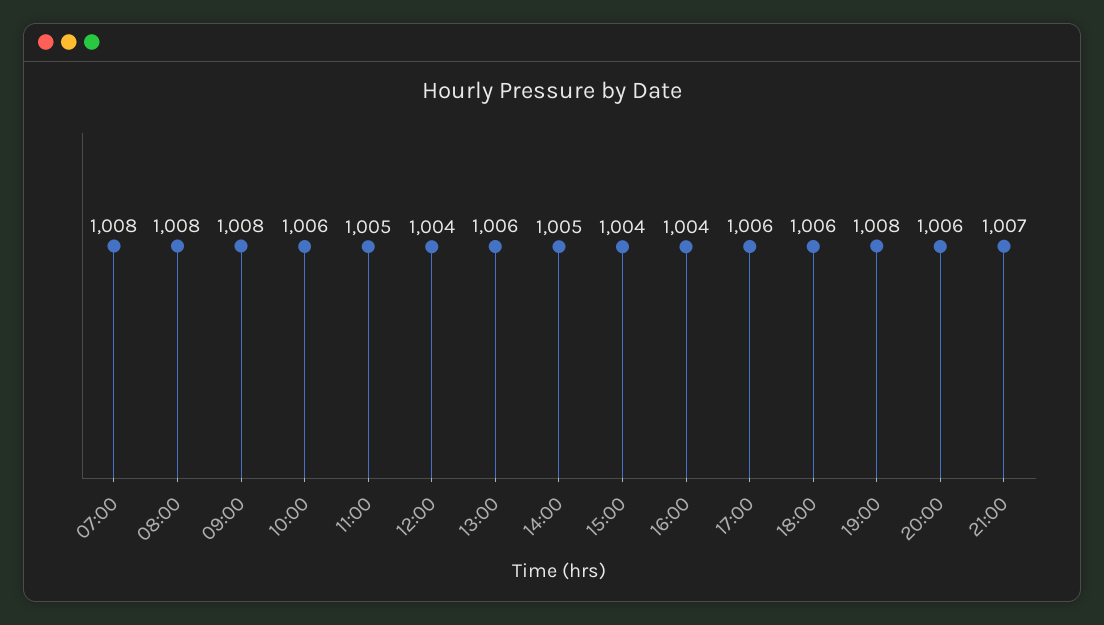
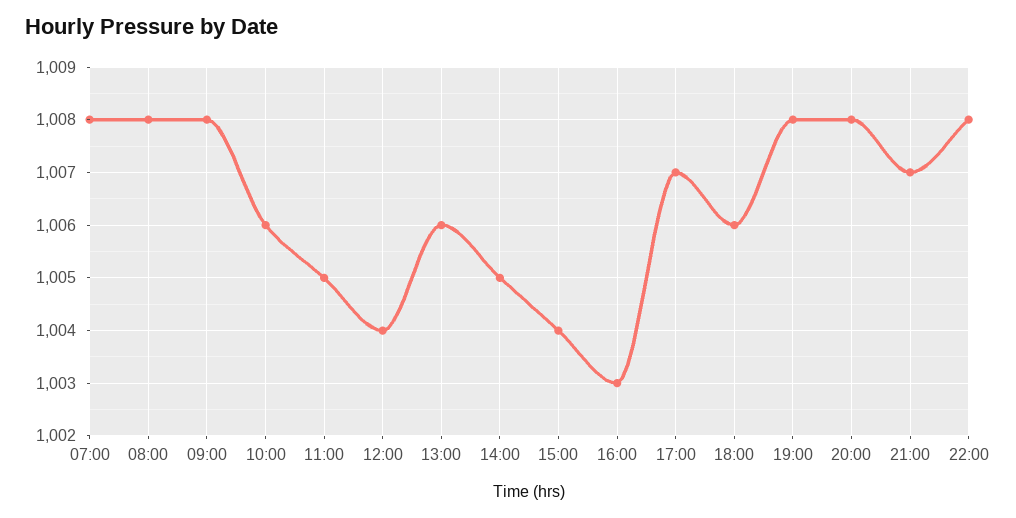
16:00: 1004 -> 1003
17:00: 1006 -> 1007
20:00: 1006 -> 1008
22:00: none -> 1008

